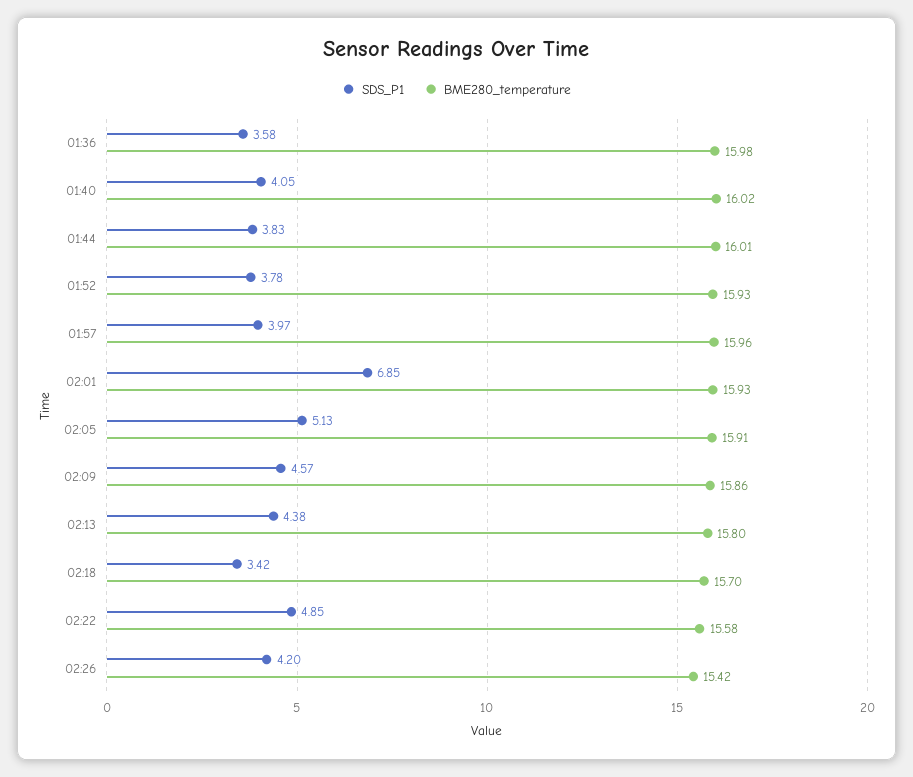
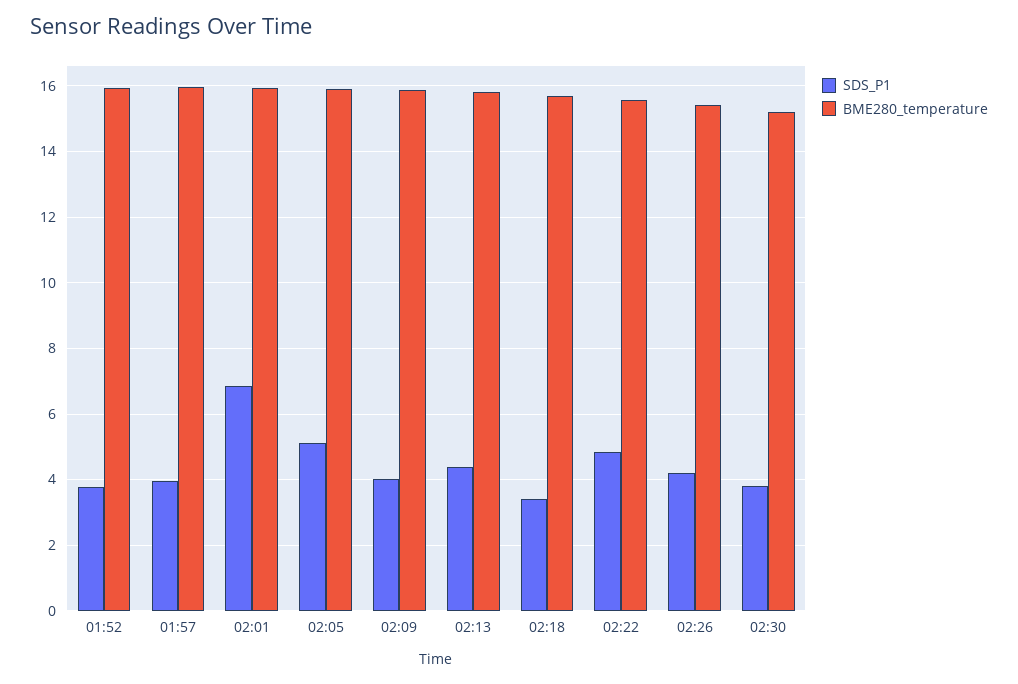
SDS_P1, 01:36: 3.58 -> none
BME280_temperature, 01:36: 15.98 -> none
SDS_P1, 01:40: 4.05 -> none
BME280_temperature, 01:40: 16.02 -> none
SDS_P1, 01:44: 3.83 -> none
BME280_temperature, 01:44: 16.01 -> none
SDS_P1, 02:09: 4.57 -> 4
SDS_P1, 02:30: none -> 3.8
BME280_temperature, 02:30: none -> 15.2

